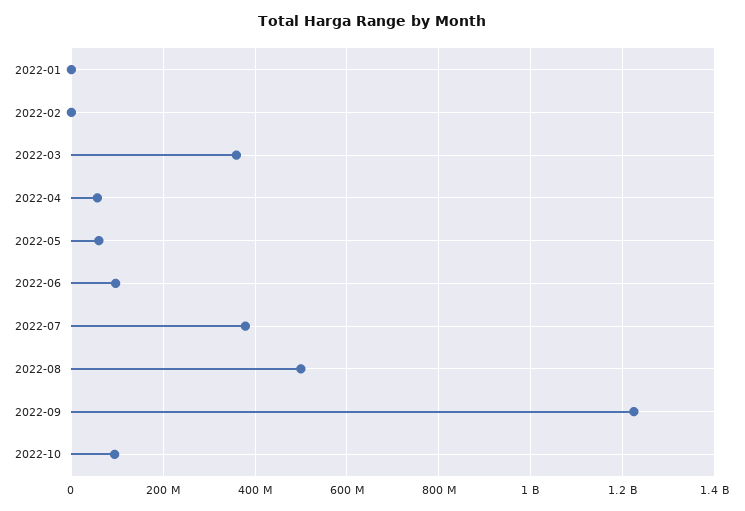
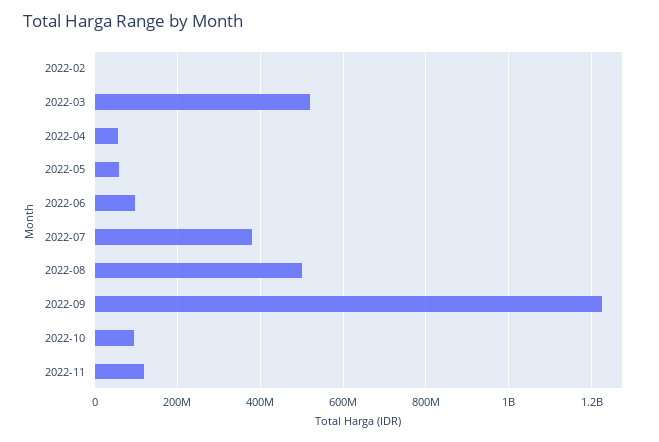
2022-01: 0 -> none
2022-03: 360000000 -> 520000000
2022-11: none -> 120000000

